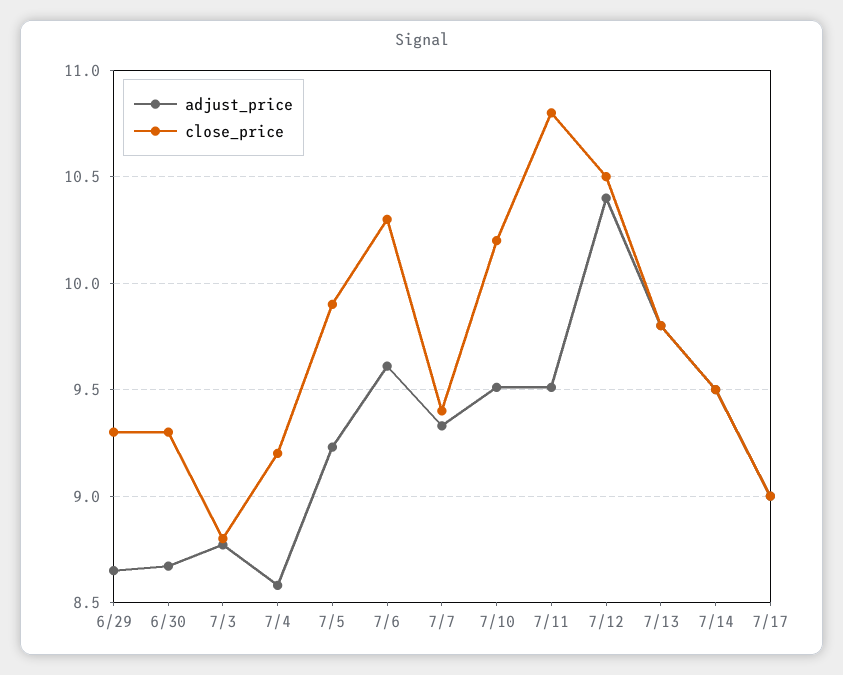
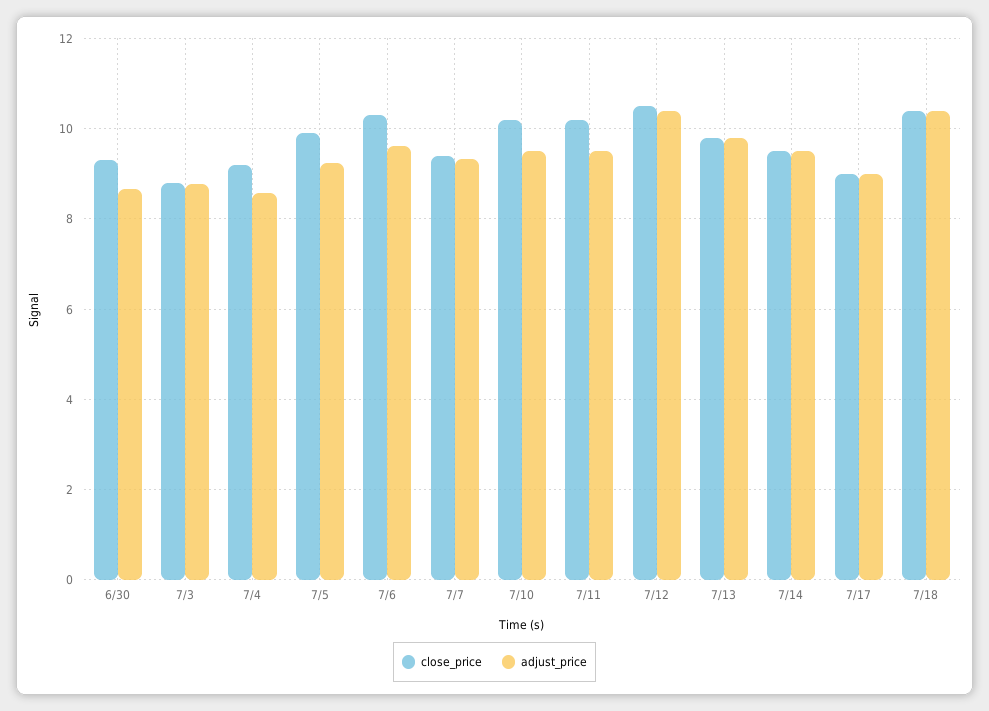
adjust_price, 6/29: 8.65 -> none
close_price, 6/29: 9.3 -> none
close_price, 7/11: 10.8 -> 10.2
close_price, 7/18: none -> 10.4
adjust_price, 7/18: none -> 10.4

